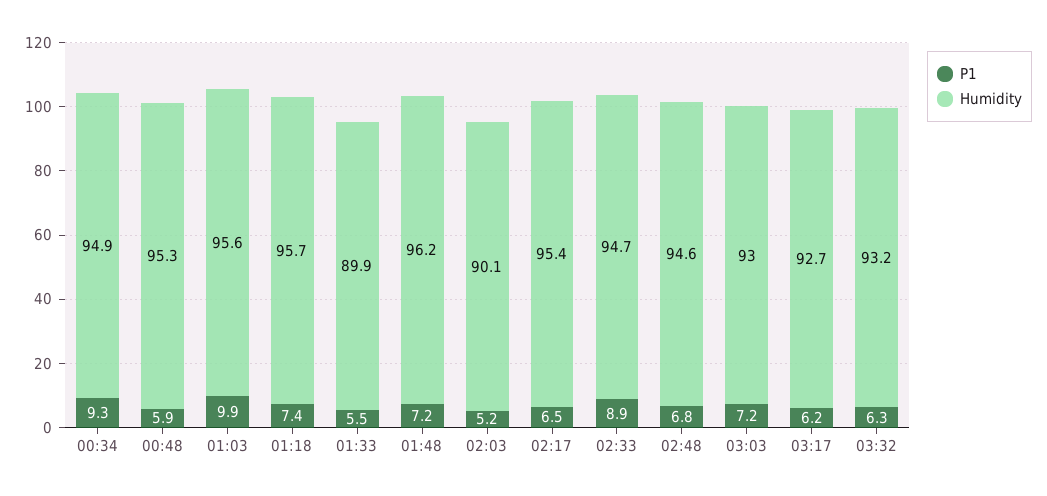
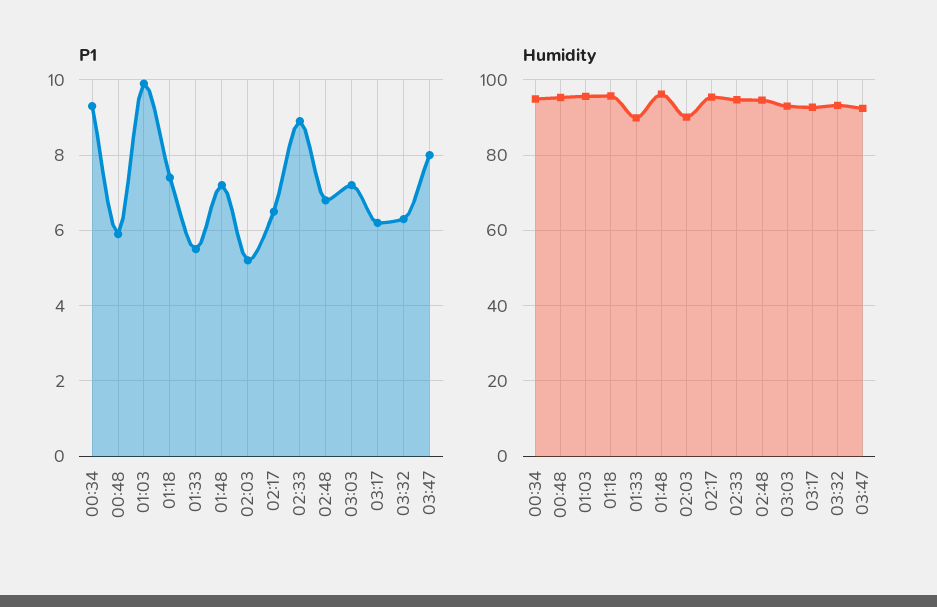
P1, 03:47: none -> 8
Humidity, 03:47: none -> 92

